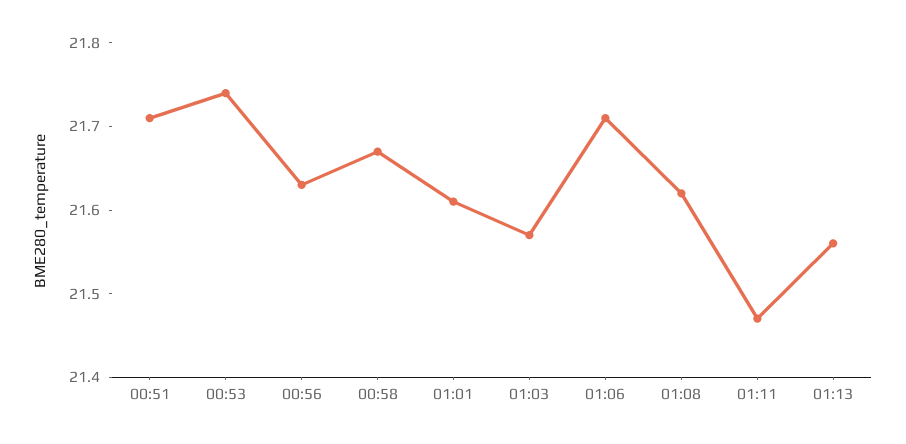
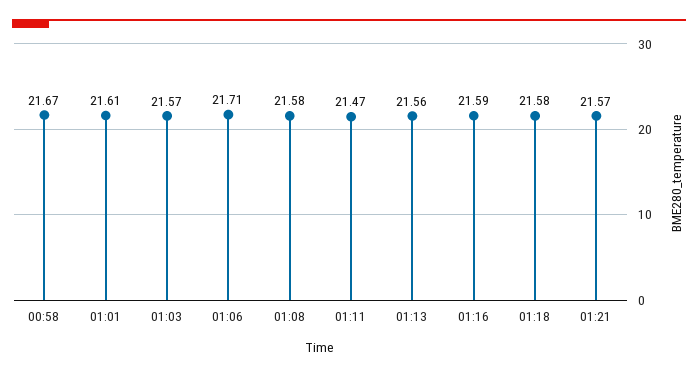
00:51: 21.71 -> none
00:53: 21.74 -> none
00:56: 21.63 -> none
01:08: 21.62 -> 21.58
01:16: none -> 21.59
01:18: none -> 21.58
01:21: none -> 21.57

